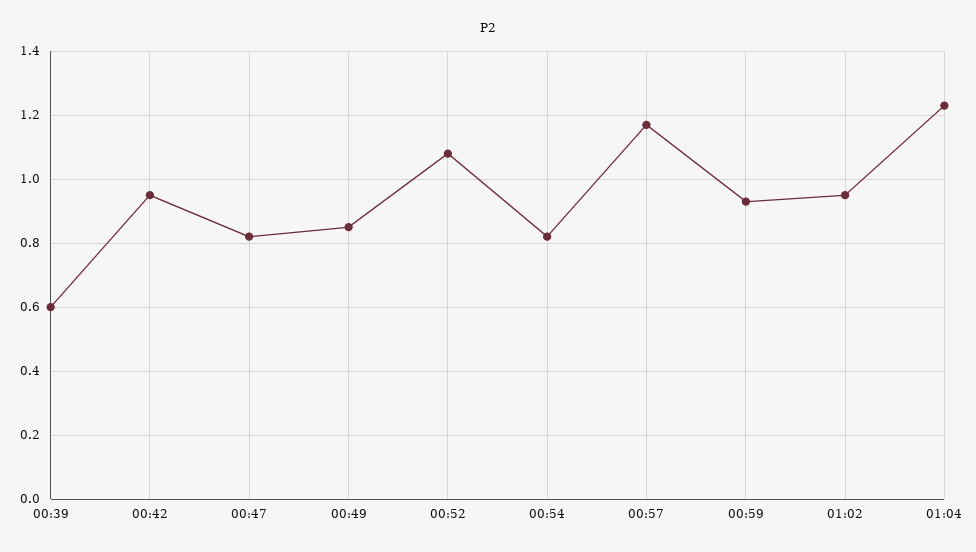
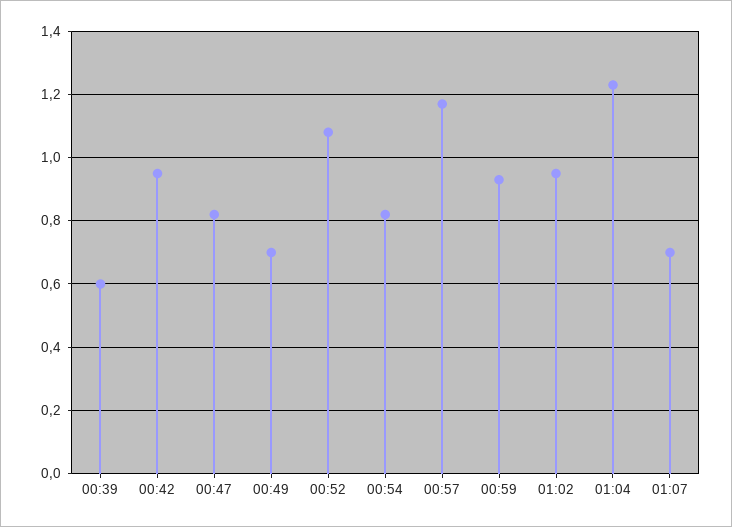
00:49: 0.85 -> 0.7
01:07: none -> 0.7

